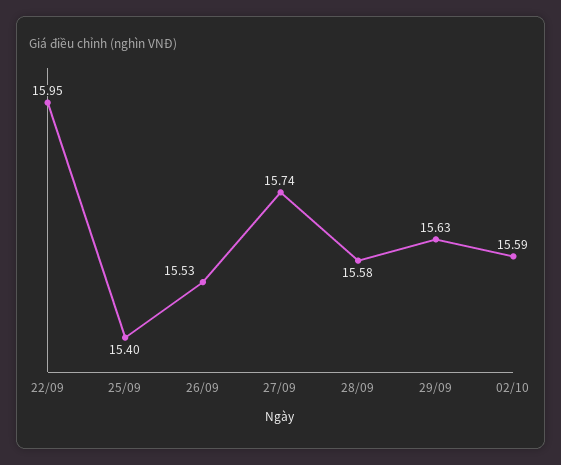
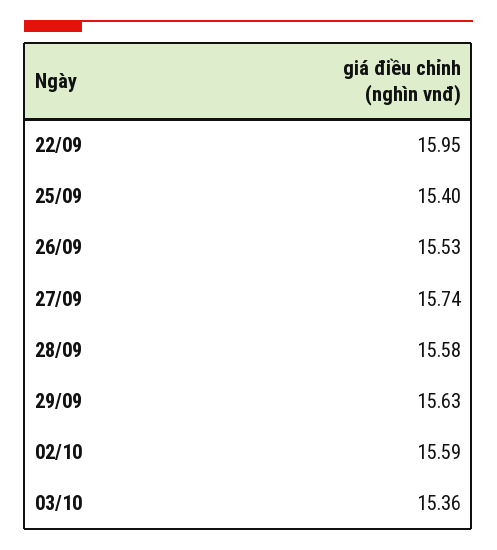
03/10: none -> 15.36

